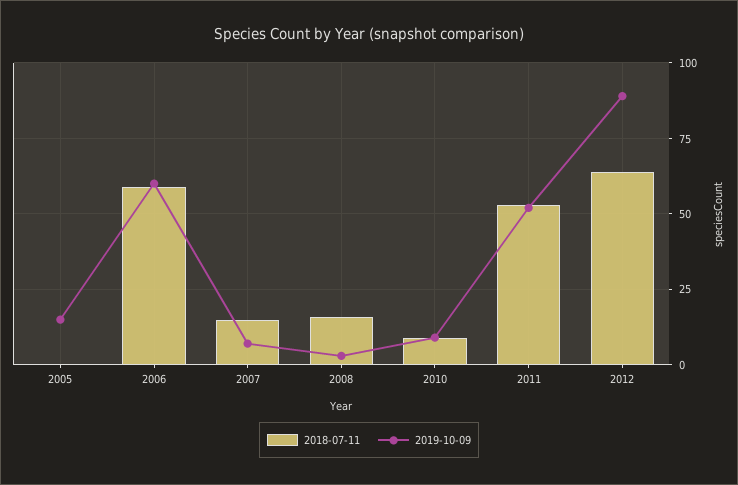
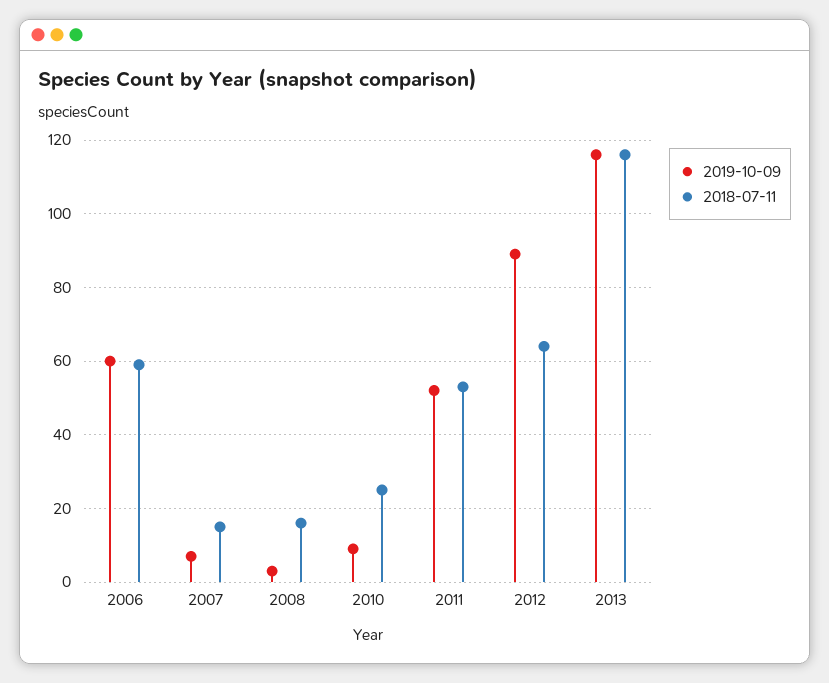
2018-07-11, 2005: 0 -> none
2019-10-09, 2005: 15 -> none
2018-07-11, 2010: 10 -> 25
2019-10-09, 2013: none -> 115
2018-07-11, 2013: none -> 115

